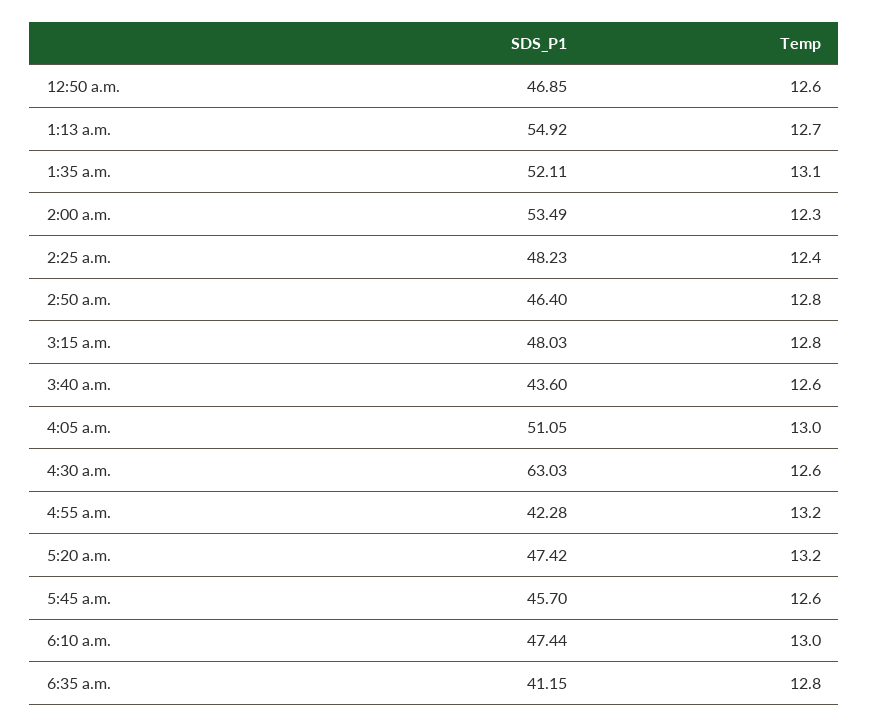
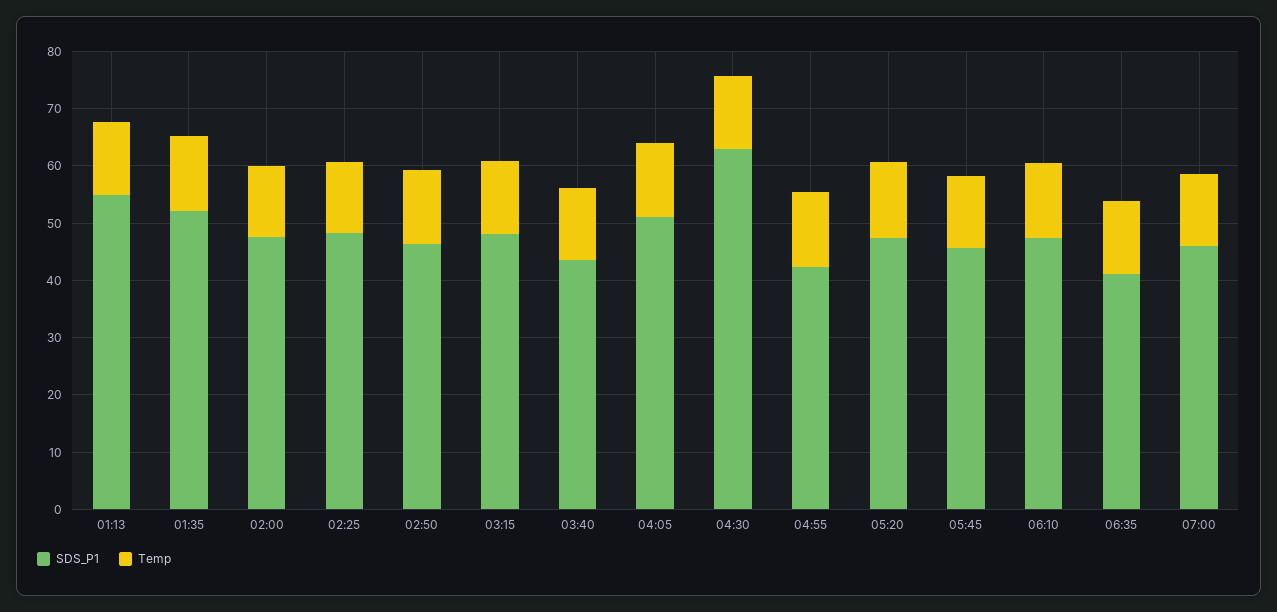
SDS_P1, 12:50 a.m.: 46.85 -> none
Temp, 12:50 a.m.: 12.6 -> none
SDS_P1, 2:00 a.m.: 53.49 -> 48
SDS_P1, 07:00: none -> 46
Temp, 07:00: none -> 12

